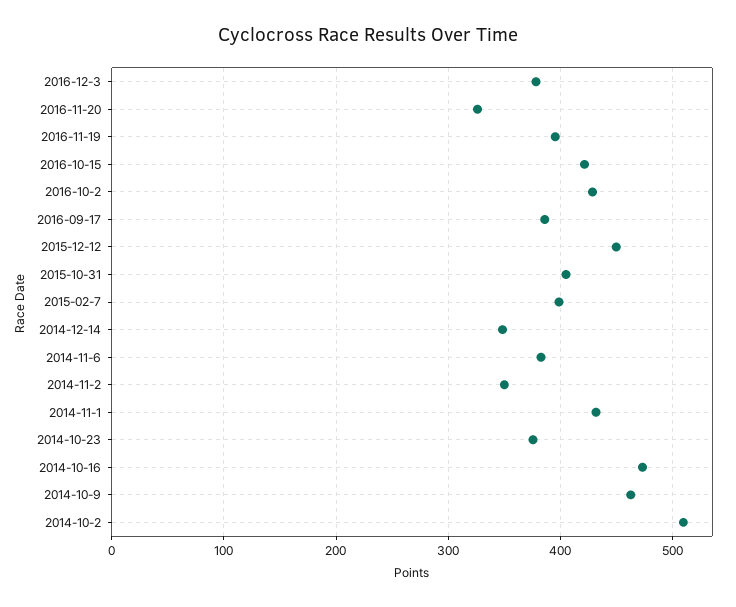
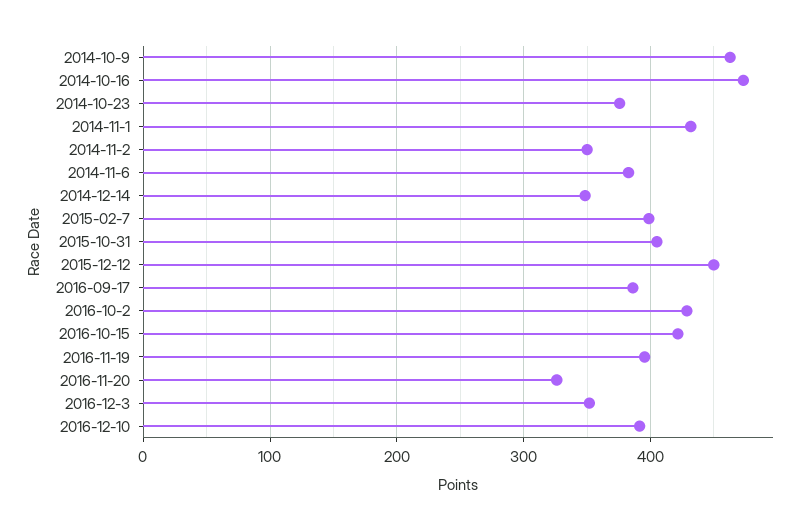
2016-12-3: 380 -> 350
2014-10-2: 510 -> none
2016-12-10: none -> 390

